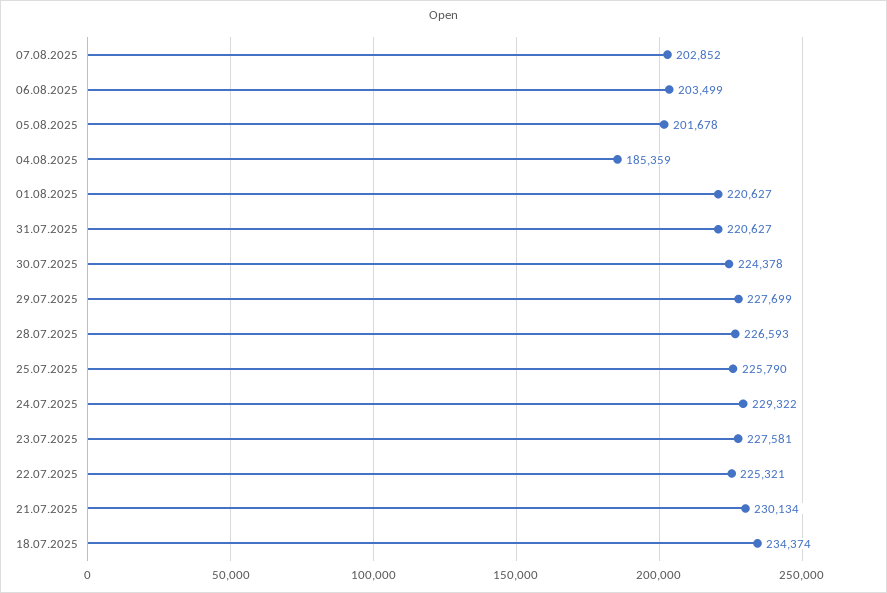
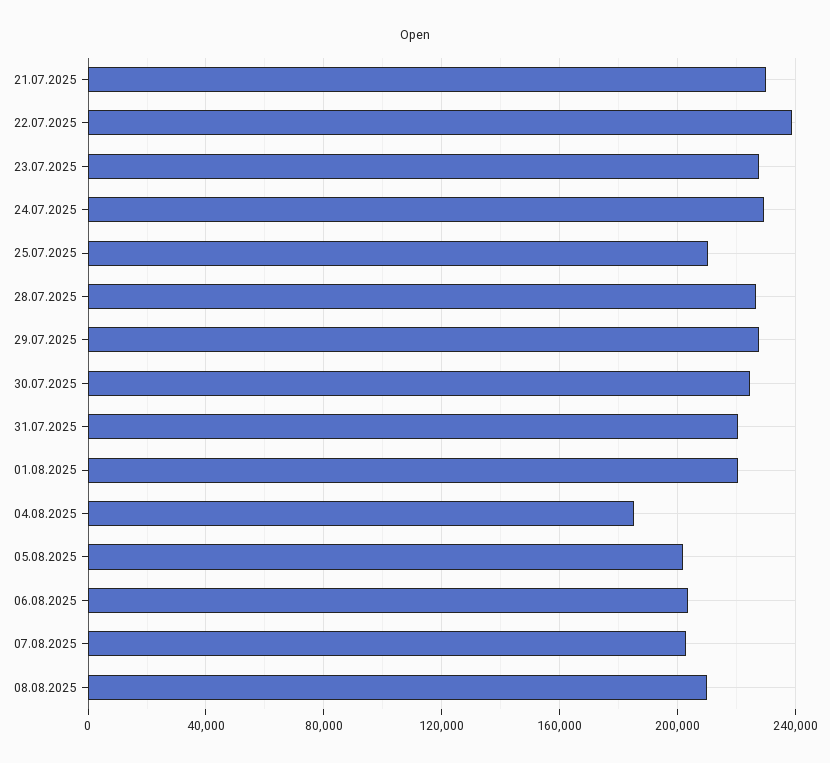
25.07.2025: 225790 -> 210000
22.07.2025: 225321 -> 240000
18.07.2025: 234374 -> none
08.08.2025: none -> 210000

